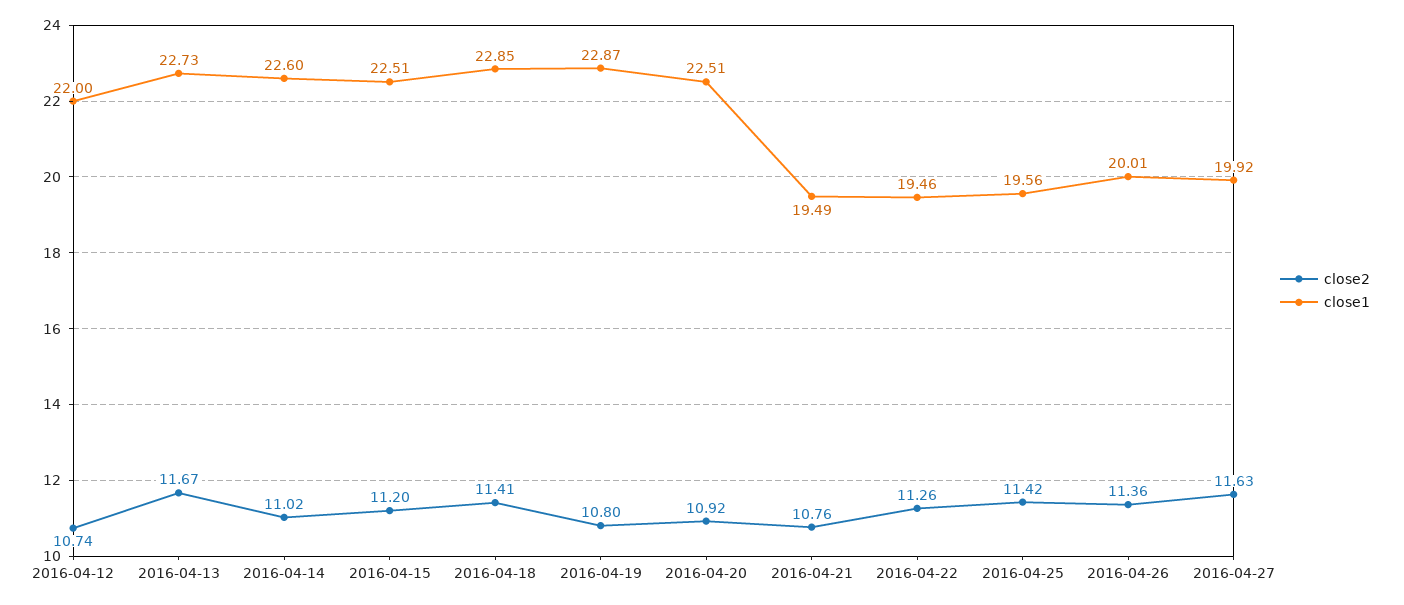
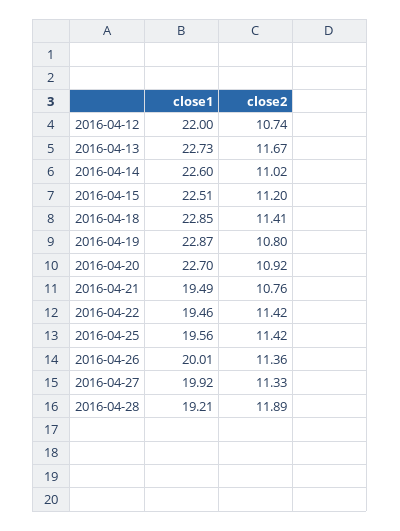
close1, 2016-04-20: 22.51 -> 22.7
close2, 2016-04-22: 11.26 -> 11.42
close2, 2016-04-27: 11.63 -> 11.33
close1, 2016-04-28: none -> 19.21
close2, 2016-04-28: none -> 11.89

